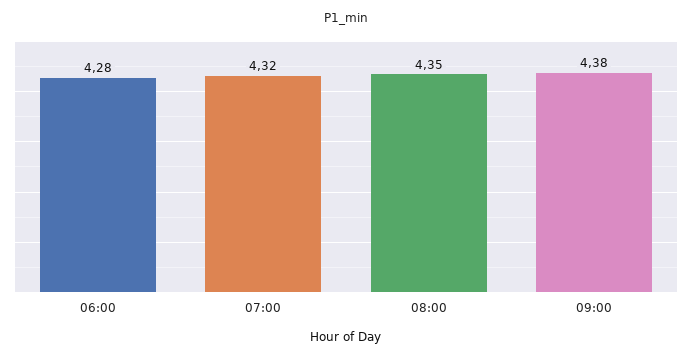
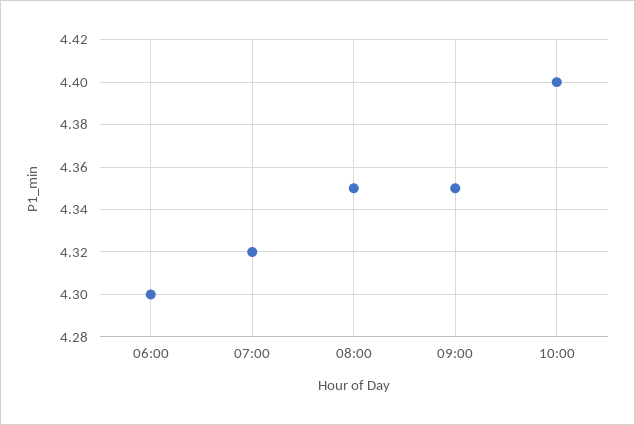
06:00: 4.28 -> 4.3
09:00: 4.38 -> 4.35
10:00: none -> 4.4

